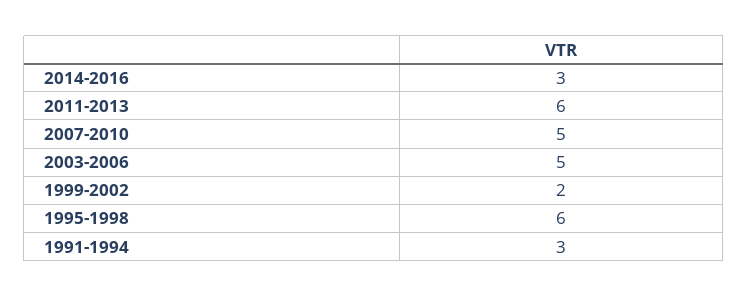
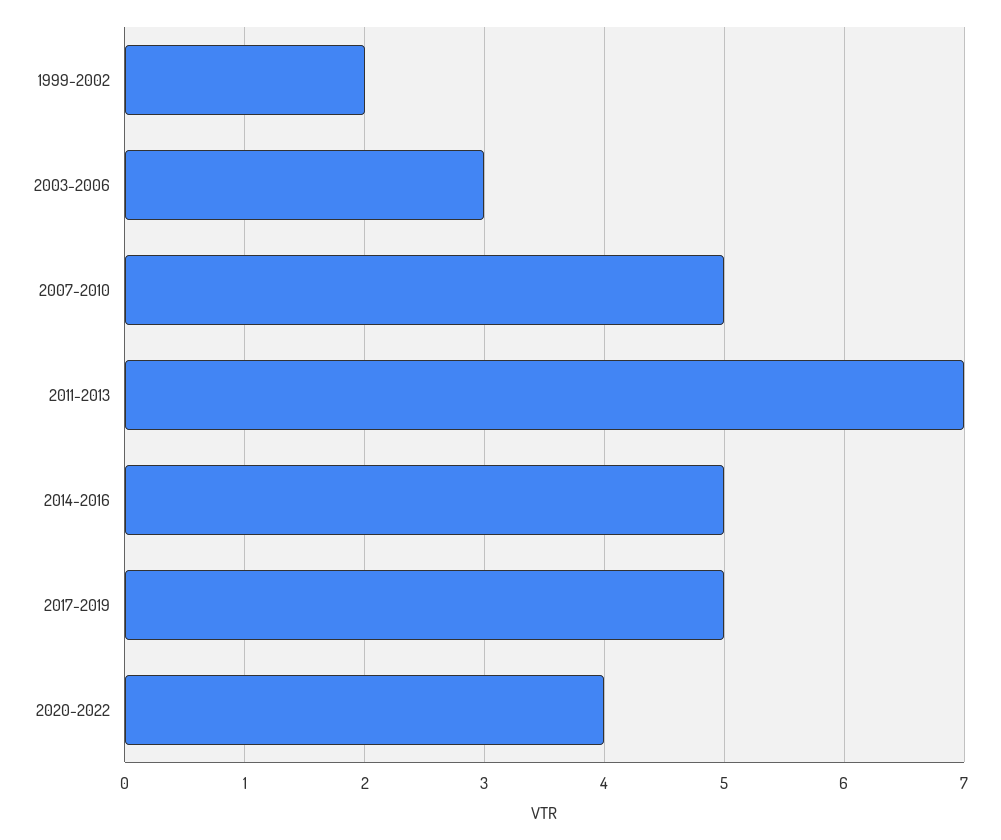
2014-2016: 3 -> 5
2011-2013: 6 -> 7
2003-2006: 5 -> 3
1995-1998: 6 -> none
1991-1994: 3 -> none
2017-2019: none -> 5
2020-2022: none -> 4

